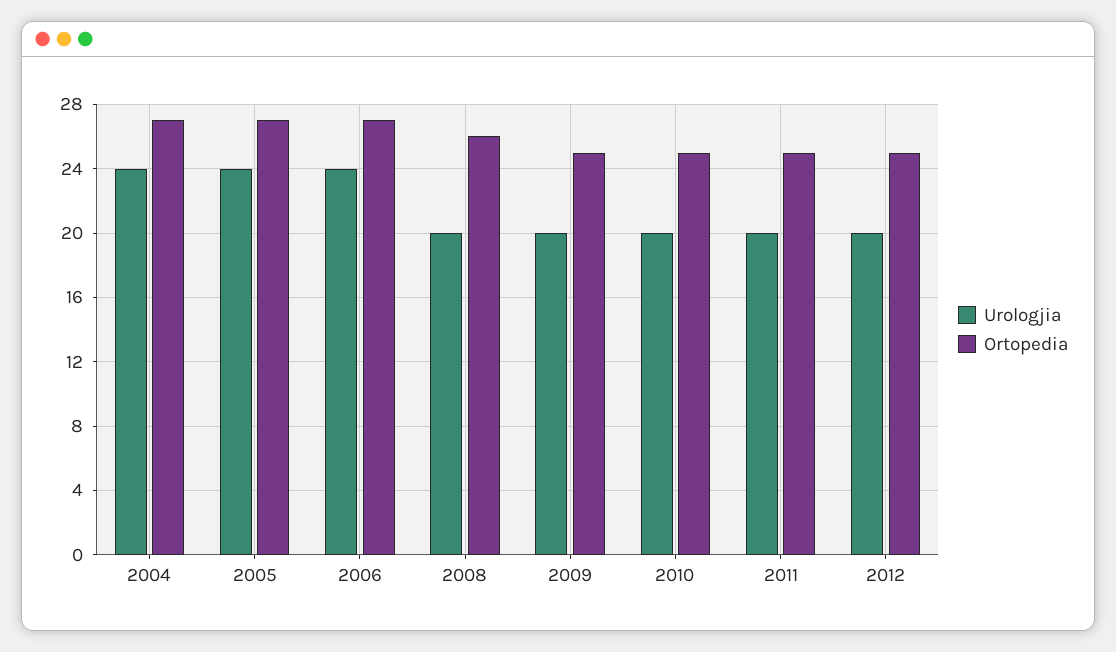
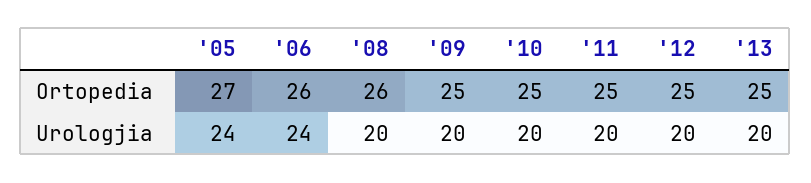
Urologjia, 2004: 24 -> none
Ortopedia, 2004: 27 -> none
Ortopedia, 2006: 27 -> 26
Ortopedia, '13: none -> 25
Urologjia, '13: none -> 20

